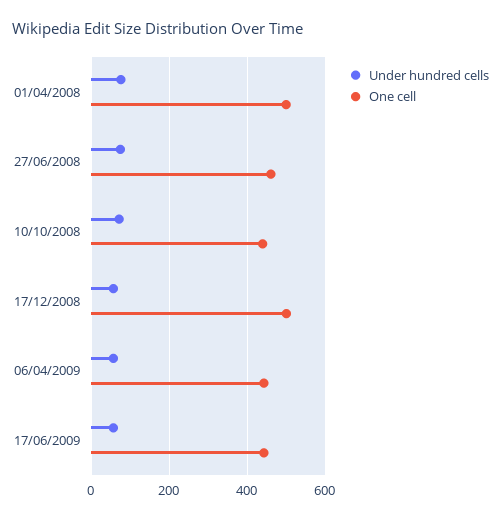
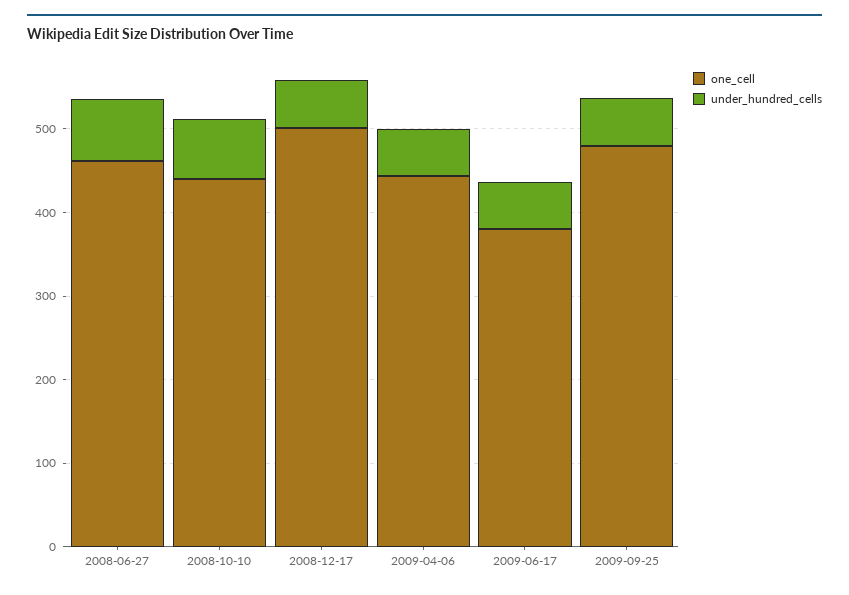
Under hundred cells, 01/04/2008: 80 -> none
One cell, 01/04/2008: 500 -> none
One cell, 17/06/2009: 440 -> 380
One cell, 2009-09-25: none -> 480
Under hundred cells, 2009-09-25: none -> 60

